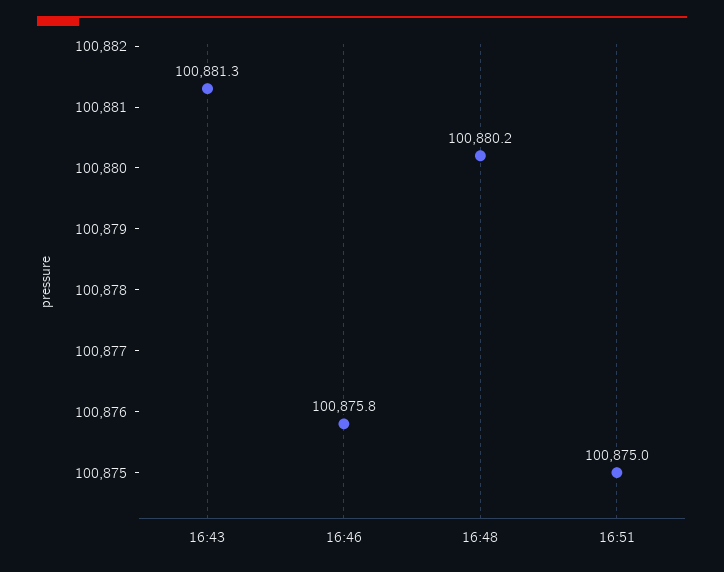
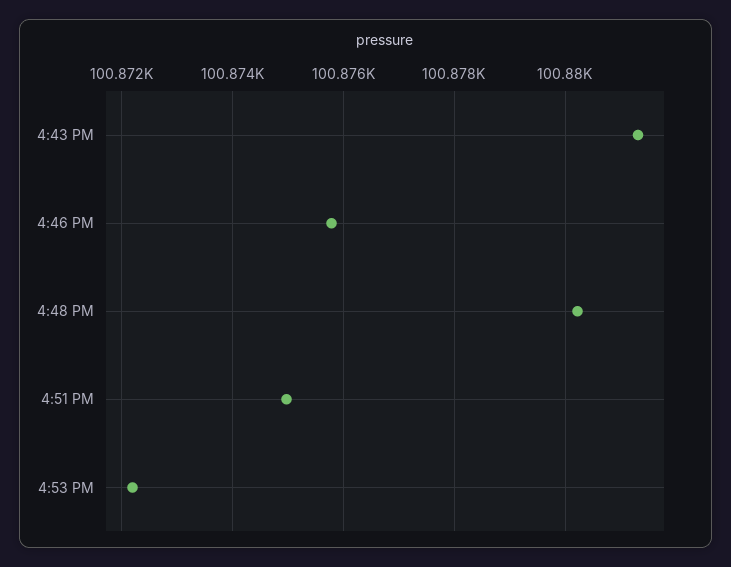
4:53 PM: none -> 100872.2

